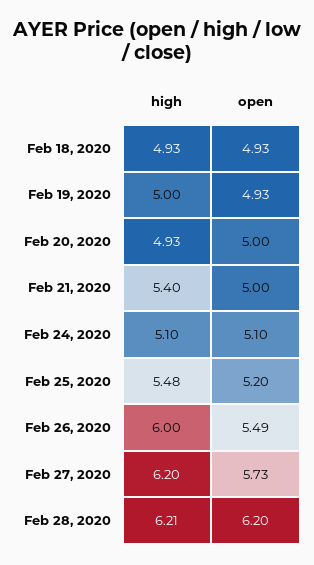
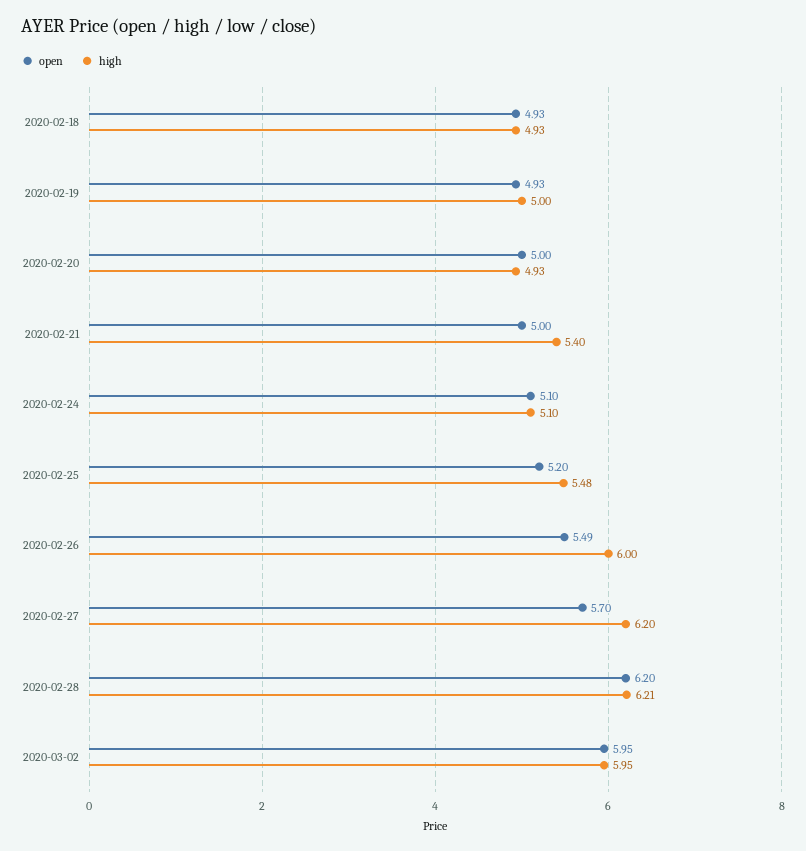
open, Feb 27, 2020: 5.73 -> 5.7
open, 2020-03-02: none -> 5.95
high, 2020-03-02: none -> 5.95

